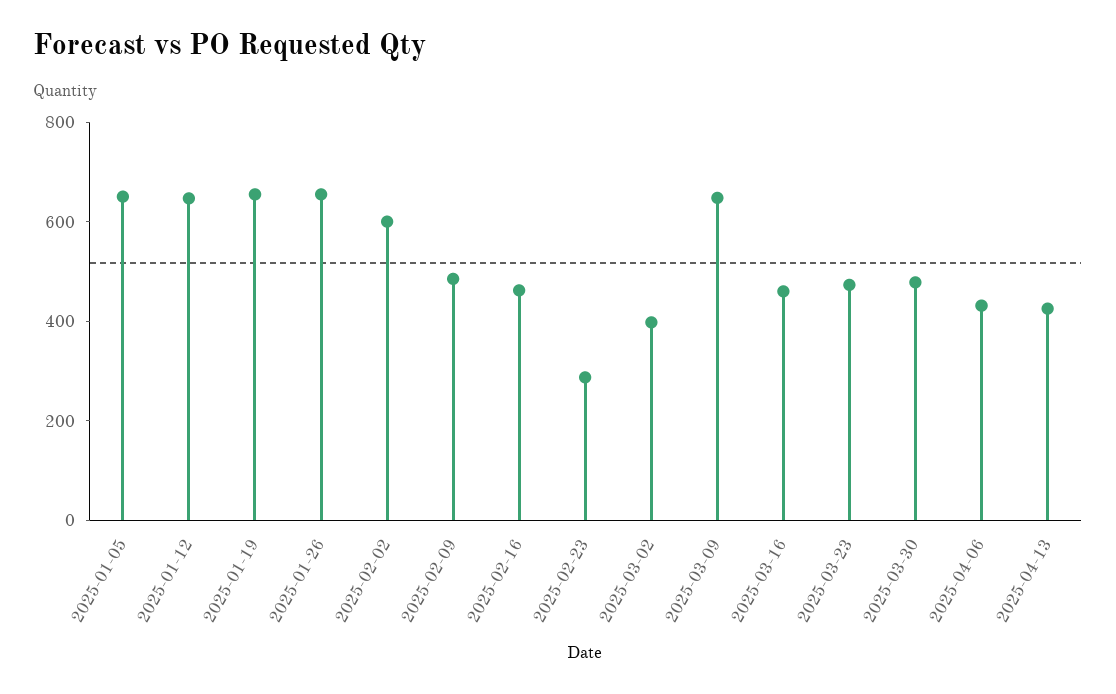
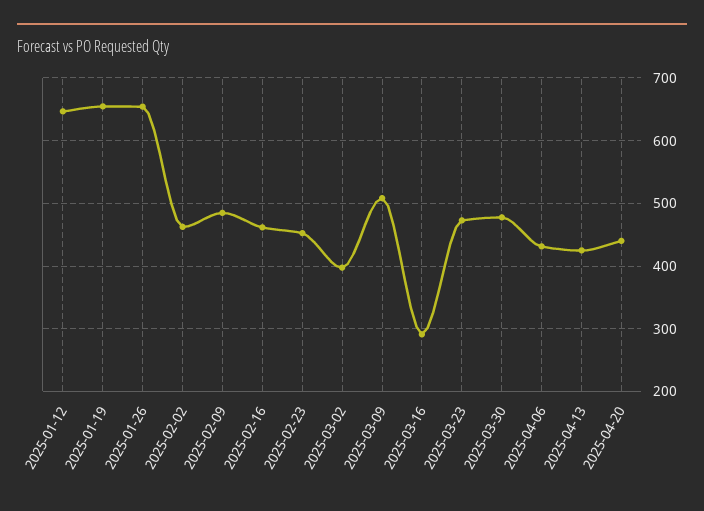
2025-01-05: 650 -> none
2025-02-02: 600 -> 460
2025-02-23: 300 -> 450
2025-03-09: 650 -> 510
2025-03-16: 450 -> 290
2025-04-20: none -> 440

